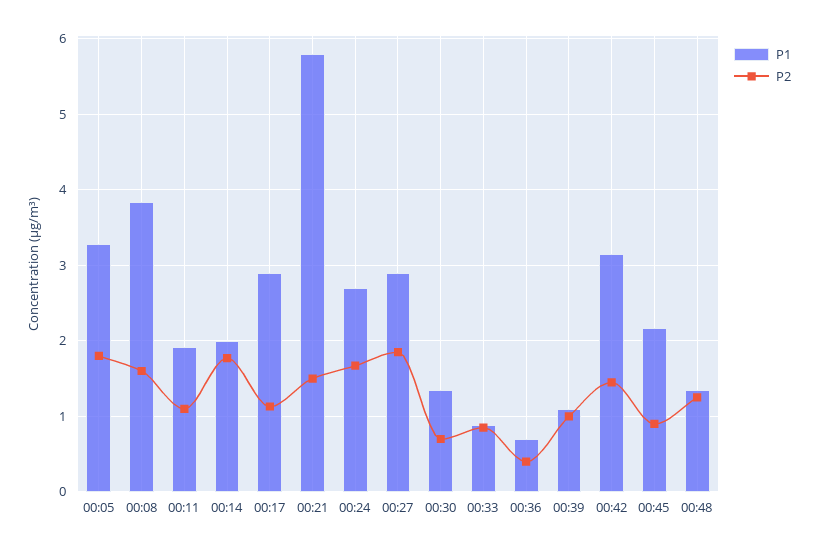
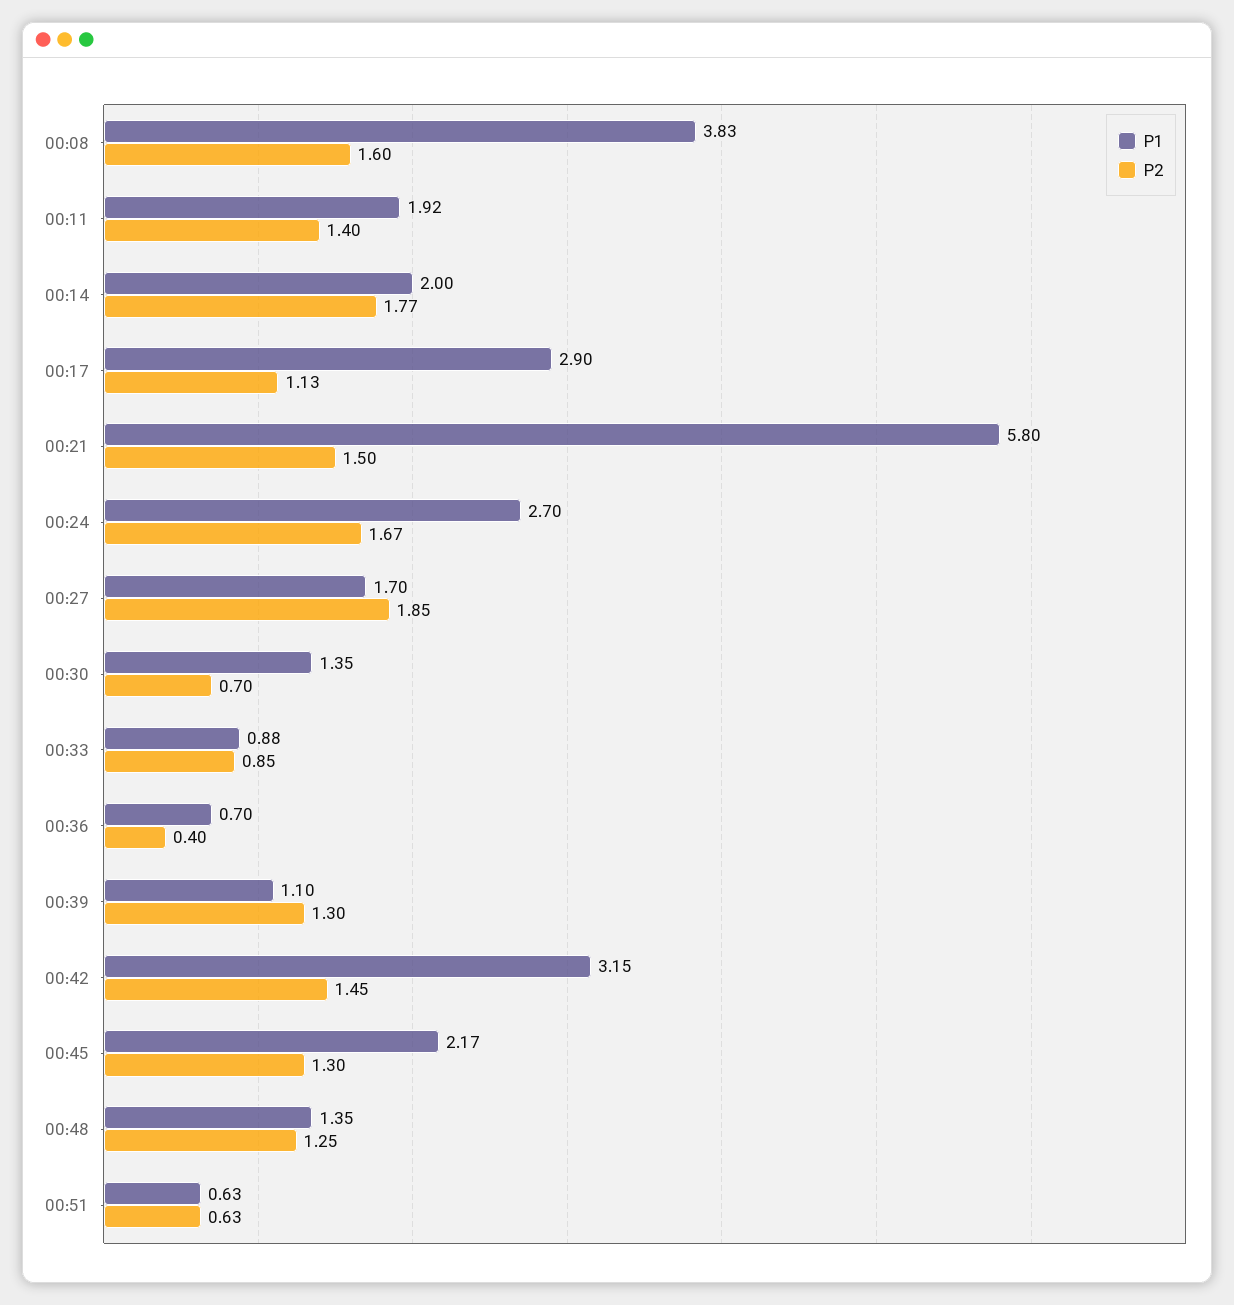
P1, 00:05: 3.3 -> none
P2, 00:05: 1.8 -> none
P2, 00:11: 1.1 -> 1.4
P1, 00:27: 2.9 -> 1.7
P2, 00:39: 1 -> 1.3
P2, 00:45: 0.9 -> 1.3
P1, 00:51: none -> 0.63
P2, 00:51: none -> 0.63

